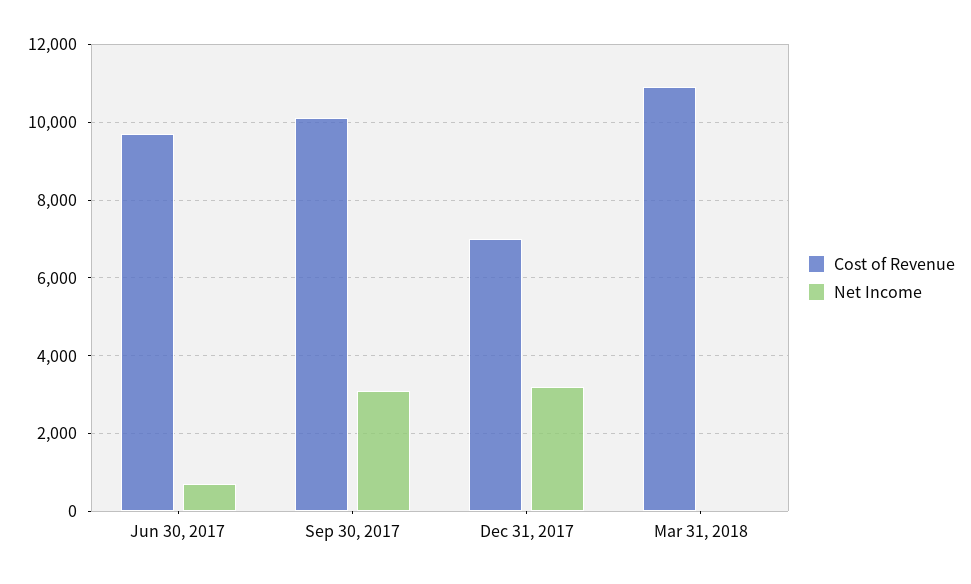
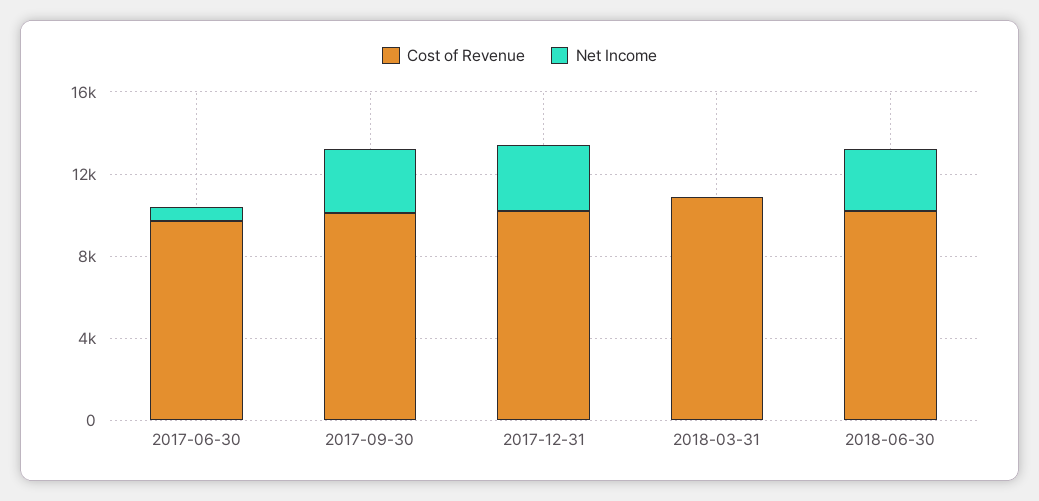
Cost of Revenue, Dec 31, 2017: 7000 -> 10000
Cost of Revenue, 2018-06-30: none -> 10000
Net Income, 2018-06-30: none -> 3000

